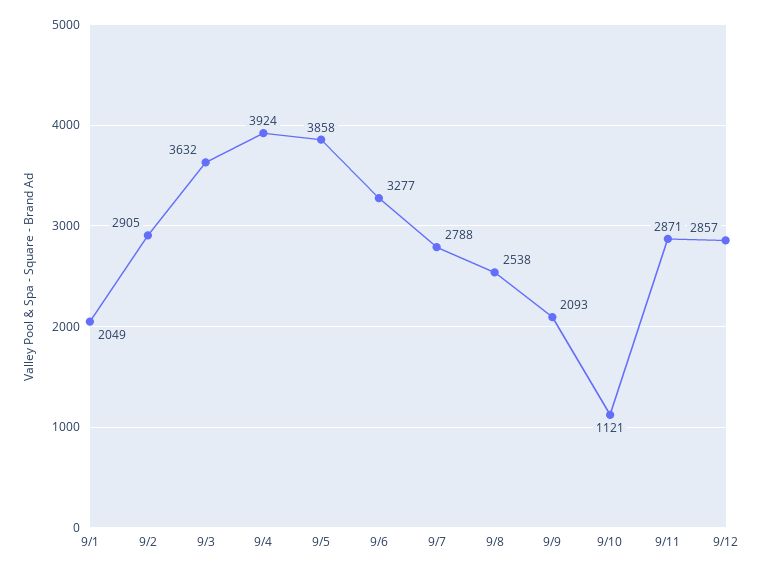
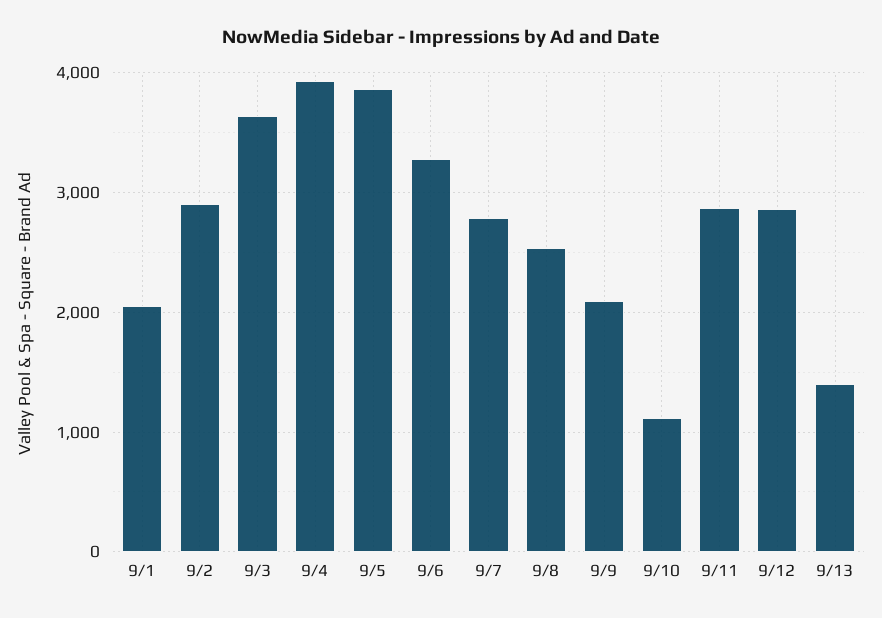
9/13: none -> 1400

